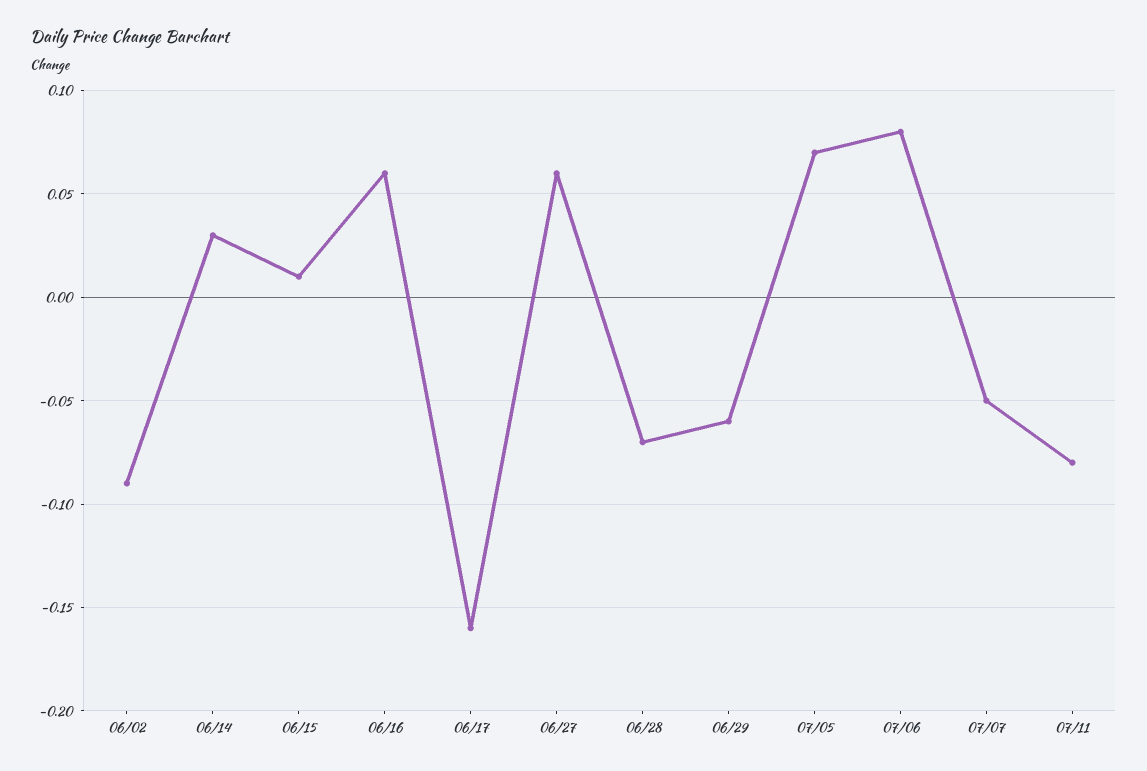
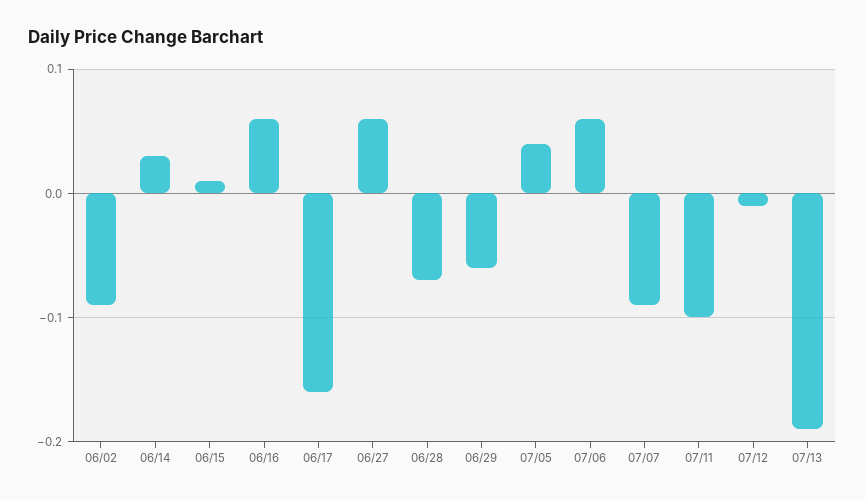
07/05: 0.07 -> 0.04
07/06: 0.08 -> 0.06
07/07: -0.05 -> -0.09
07/11: -0.08 -> -0.1
07/12: none -> -0.01
07/13: none -> -0.19

